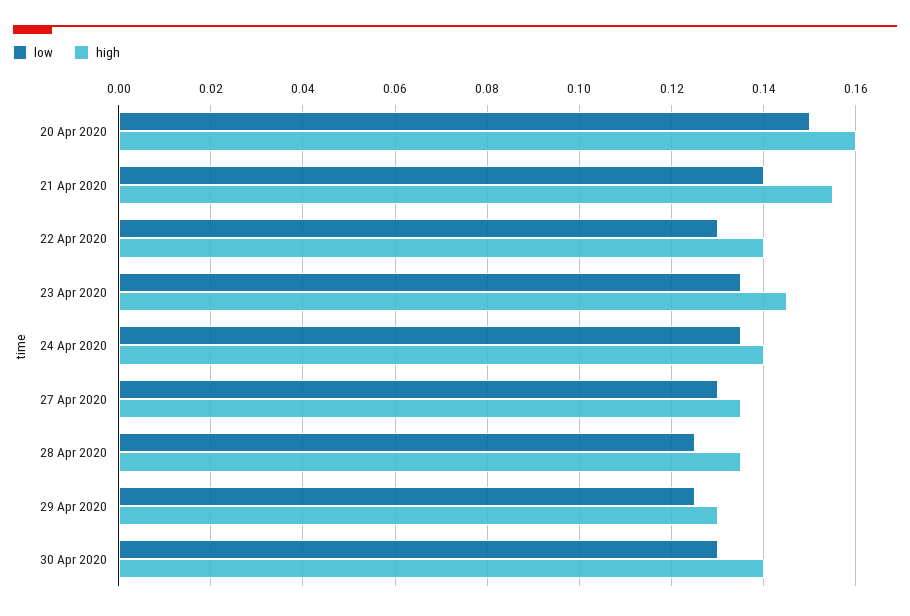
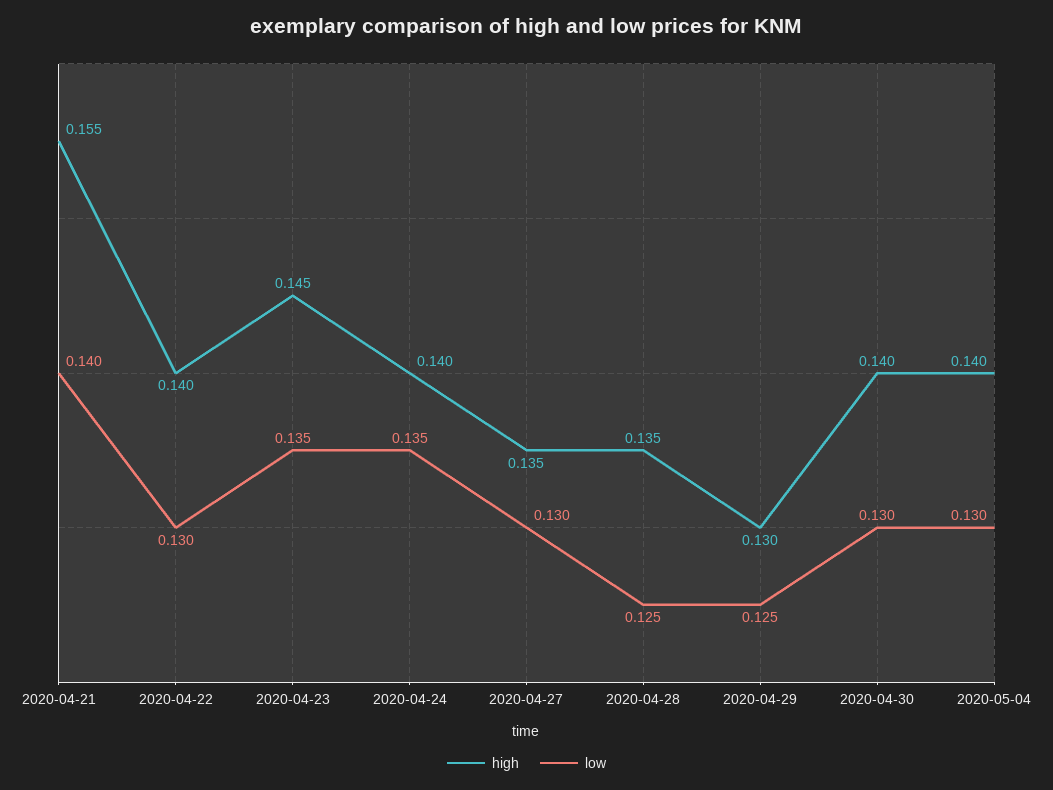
low, 20 Apr 2020: 0.15 -> none
high, 20 Apr 2020: 0.16 -> none
high, 2020-05-04: none -> 0.14
low, 2020-05-04: none -> 0.13

